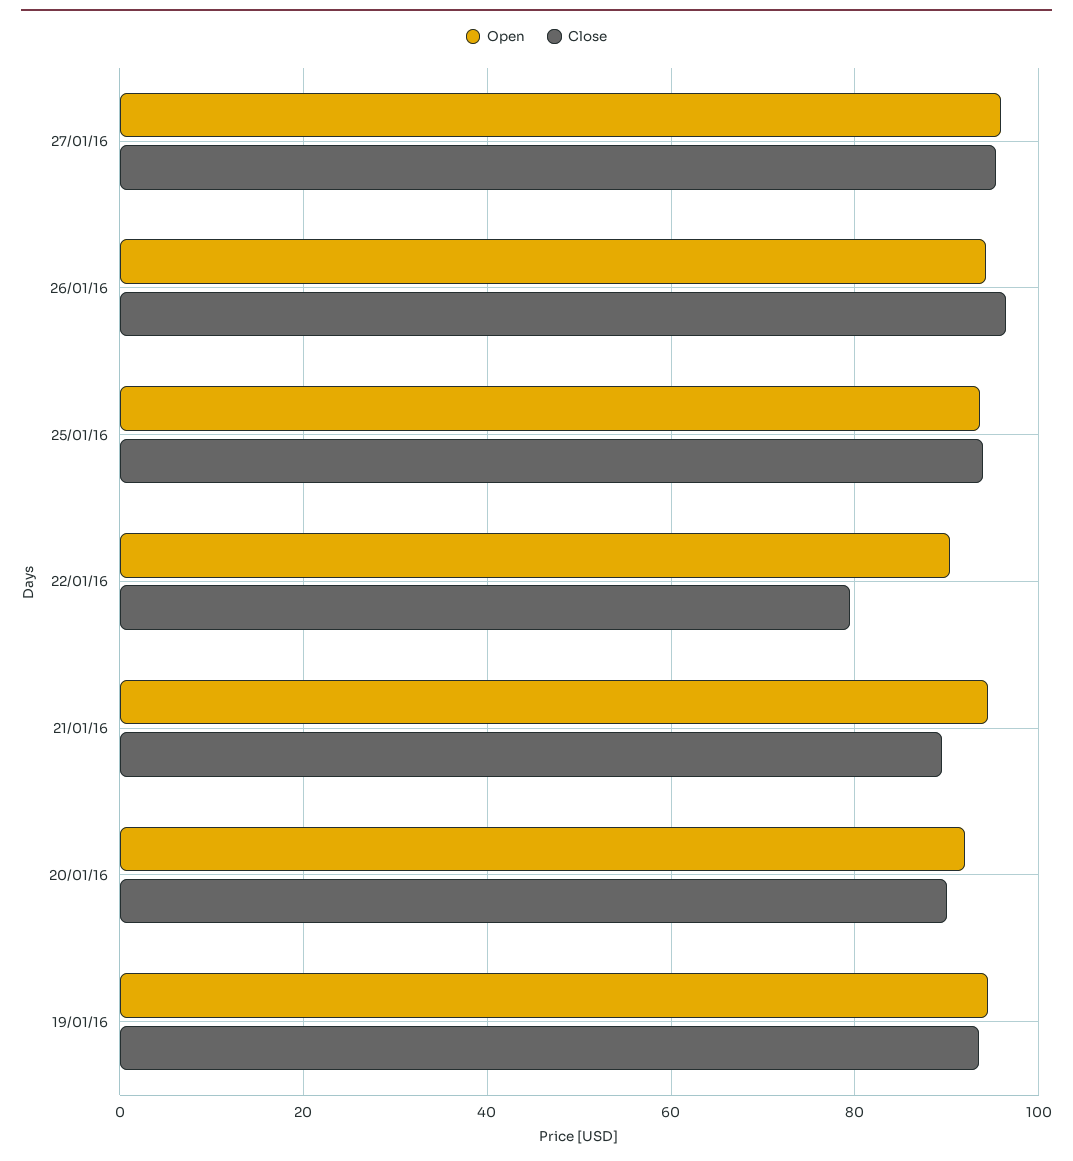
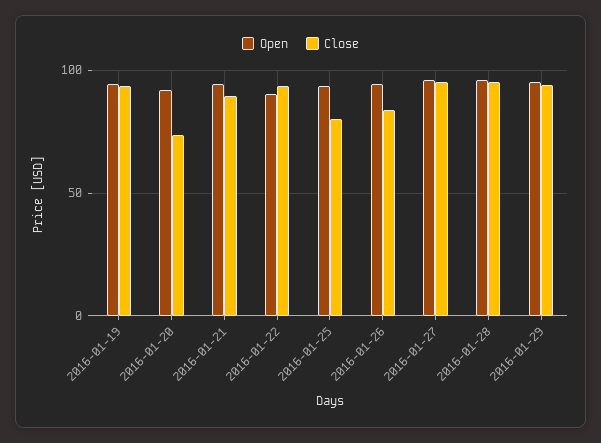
Close, 26/01/16: 96 -> 85
Close, 25/01/16: 94 -> 80
Close, 22/01/16: 80 -> 95
Close, 20/01/16: 90 -> 75
Open, 2016-01-28: none -> 95
Close, 2016-01-28: none -> 95
Open, 2016-01-29: none -> 95
Close, 2016-01-29: none -> 95

